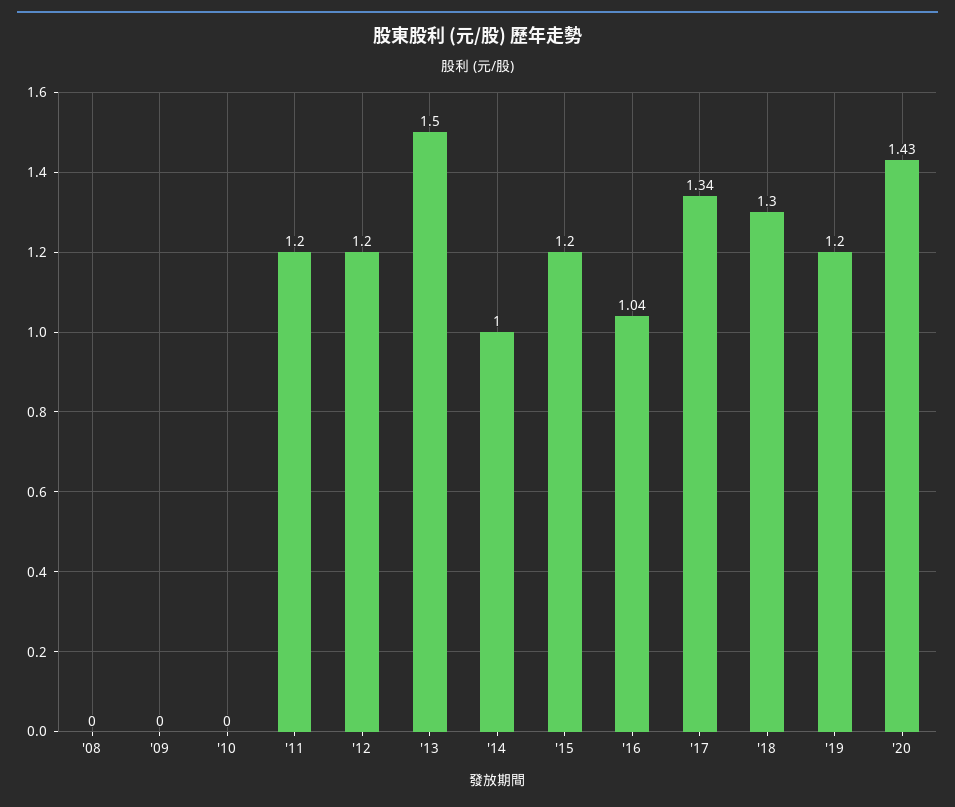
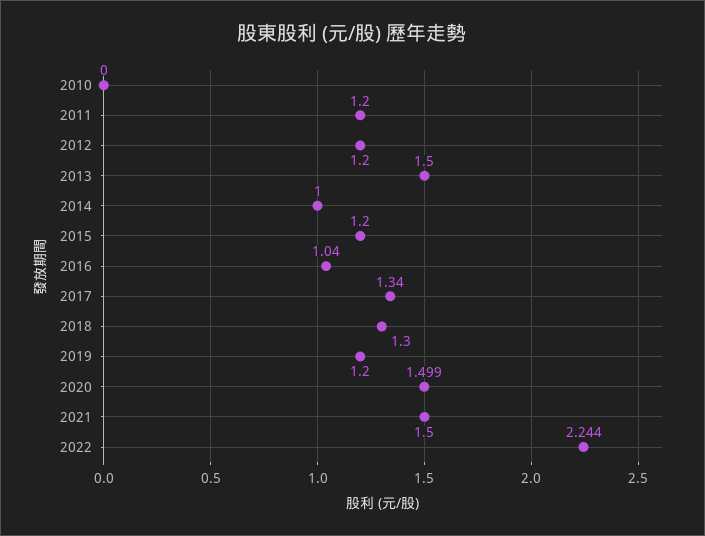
'08: 0 -> none
'09: 0 -> none
'20: 1.43 -> 1.499
2021: none -> 1.5
2022: none -> 2.244

